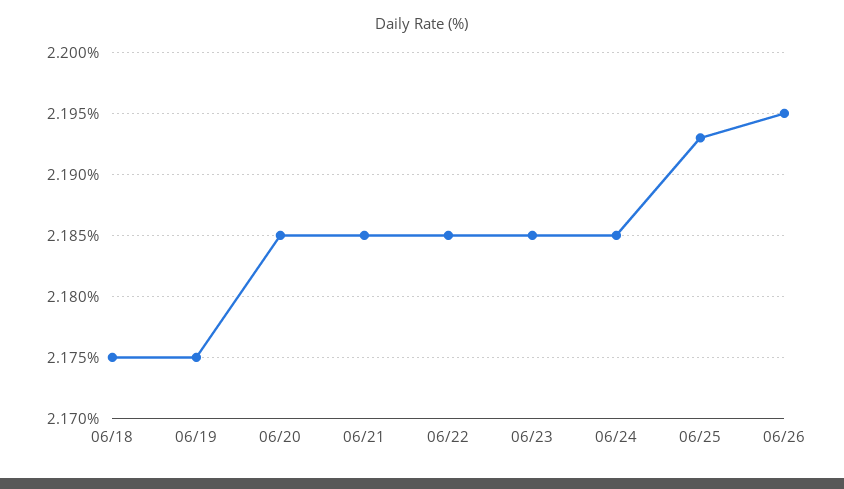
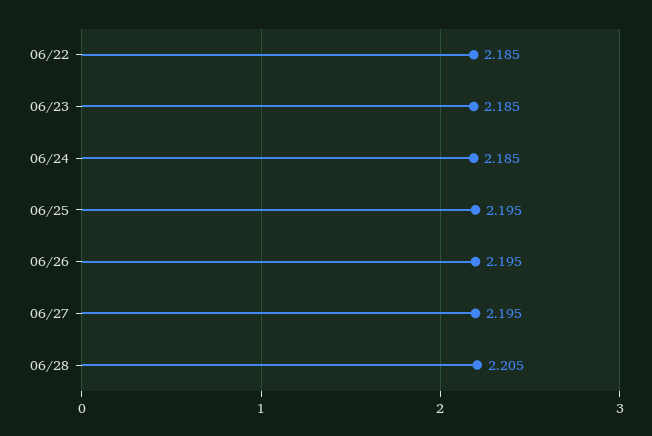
06/18: 2.175 -> none
06/19: 2.175 -> none
06/20: 2.185 -> none
06/21: 2.185 -> none
06/25: 2.193 -> 2.195
06/27: none -> 2.195
06/28: none -> 2.205

